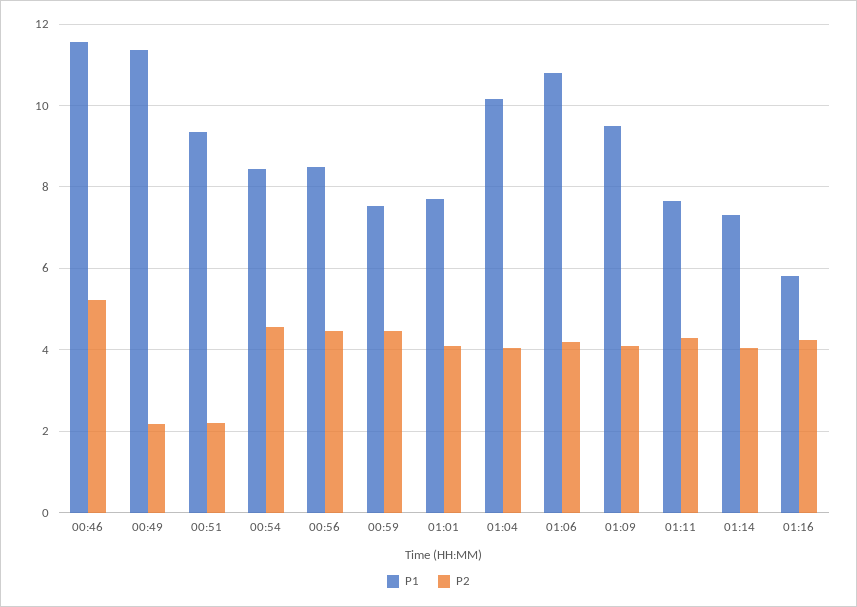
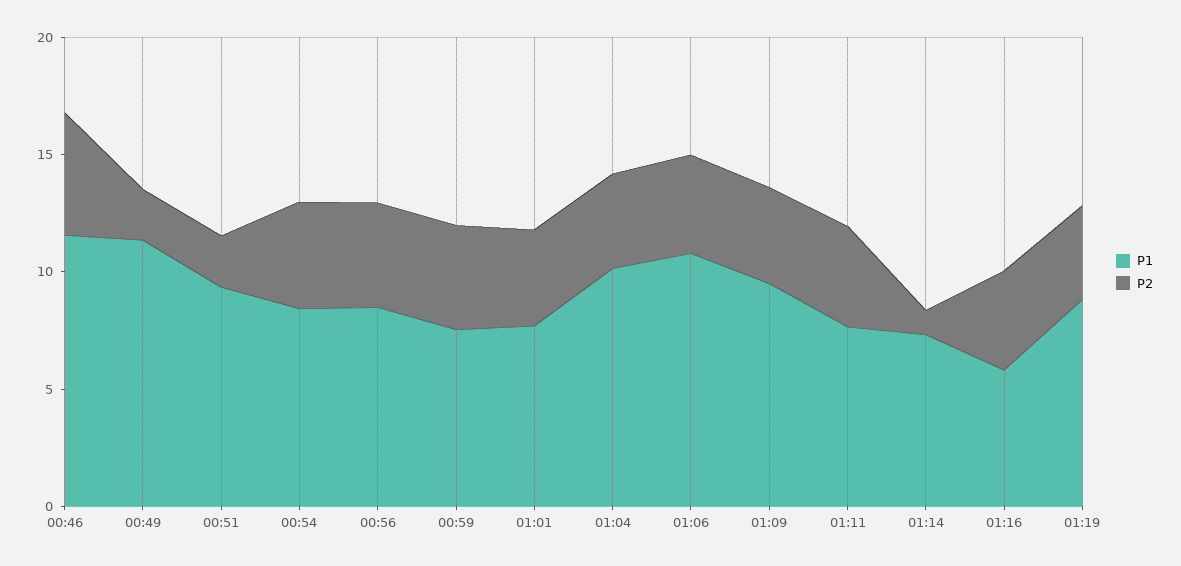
P2, 01:14: 4 -> 1
P1, 01:19: none -> 9
P2, 01:19: none -> 4

